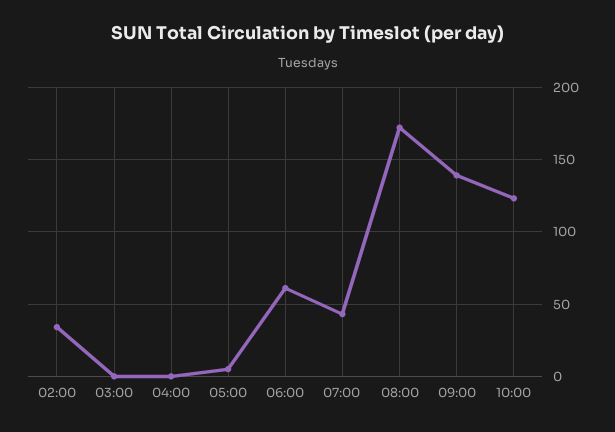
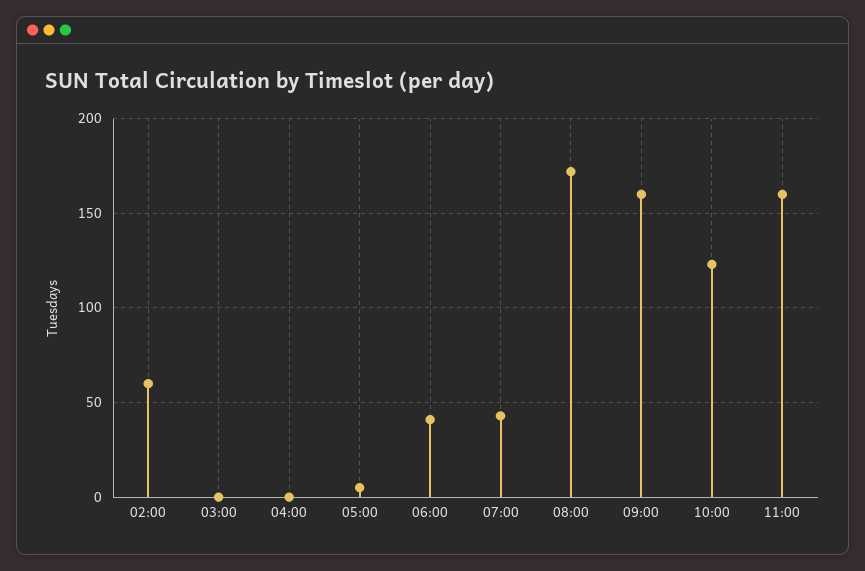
02:00: 35 -> 60
06:00: 60 -> 40
09:00: 140 -> 160
11:00: none -> 160

